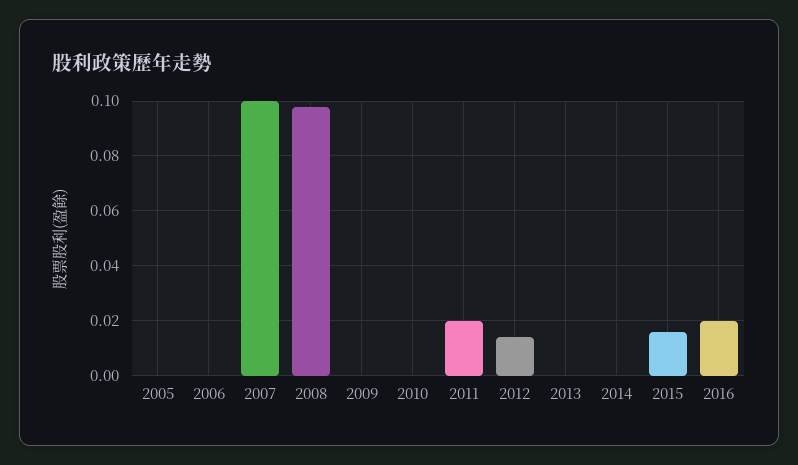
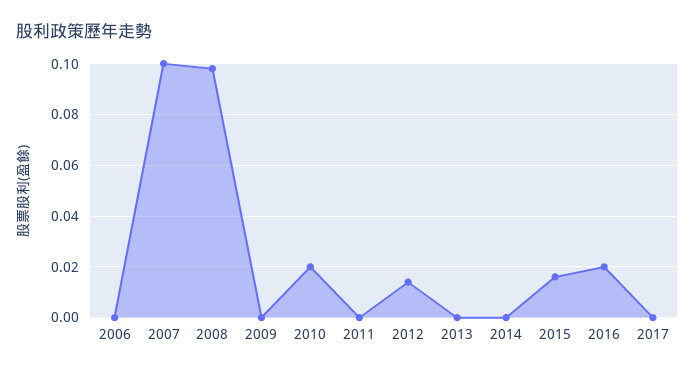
2005: 0 -> none
2010: 0 -> 0.02
2011: 0.02 -> 0
2017: none -> 0

